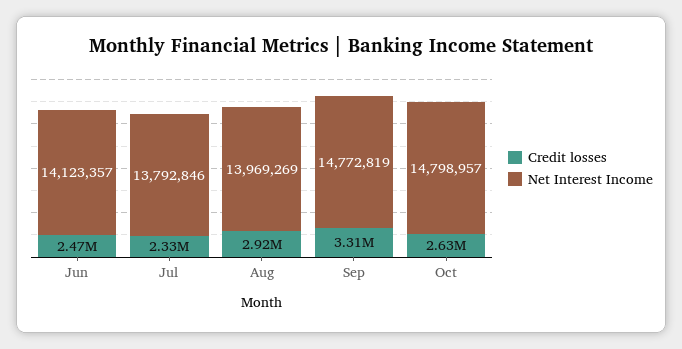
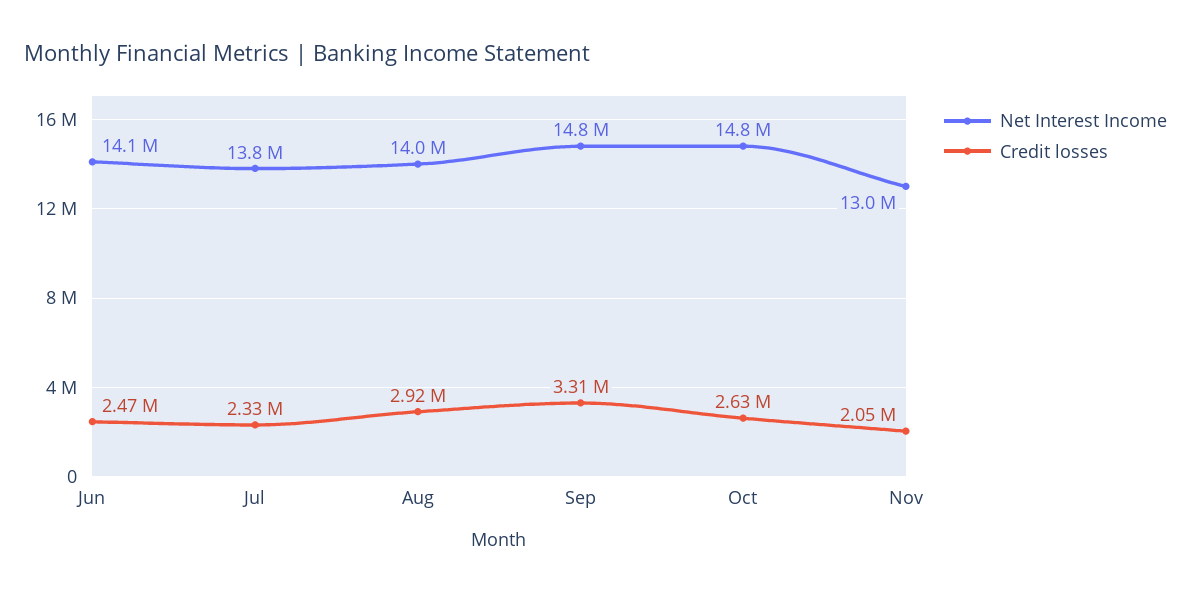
Net Interest Income, Nov: none -> 13000000
Credit losses, Nov: none -> 2050000

